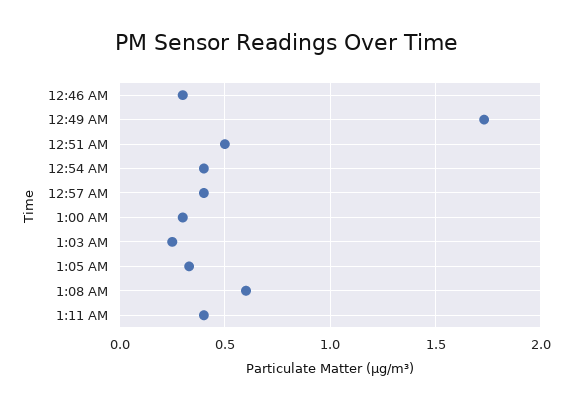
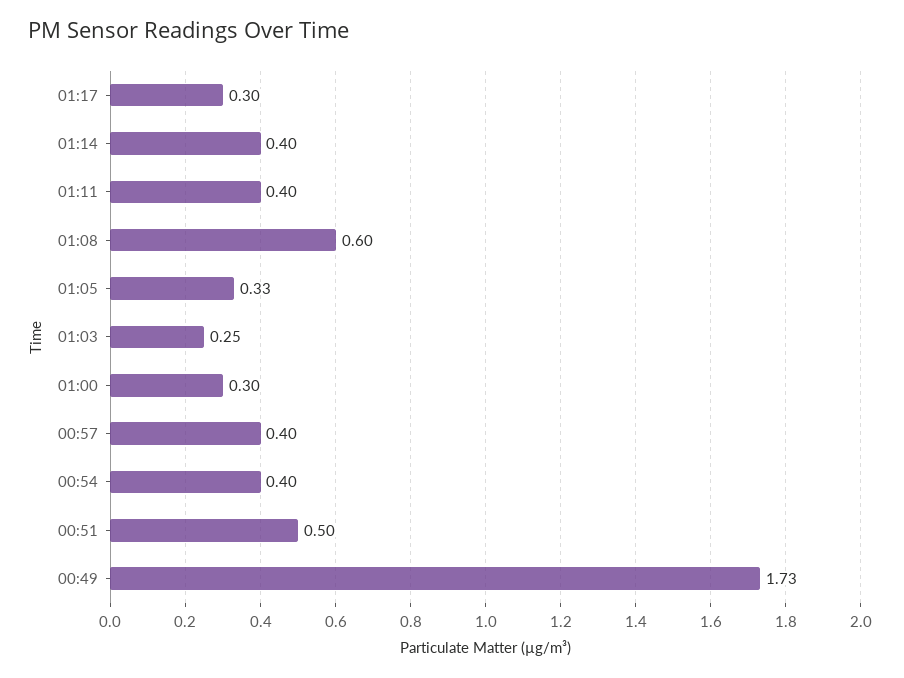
12:46 AM: 0.3 -> none
01:17: none -> 0.3
01:14: none -> 0.4

